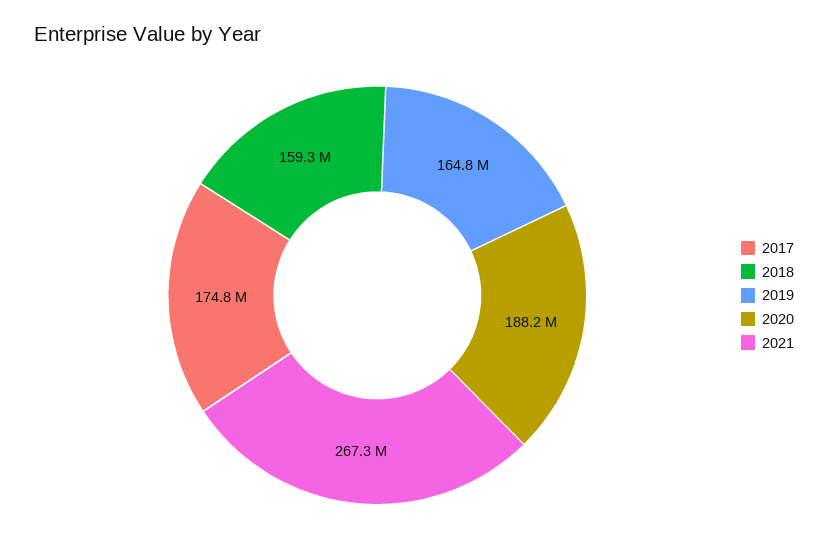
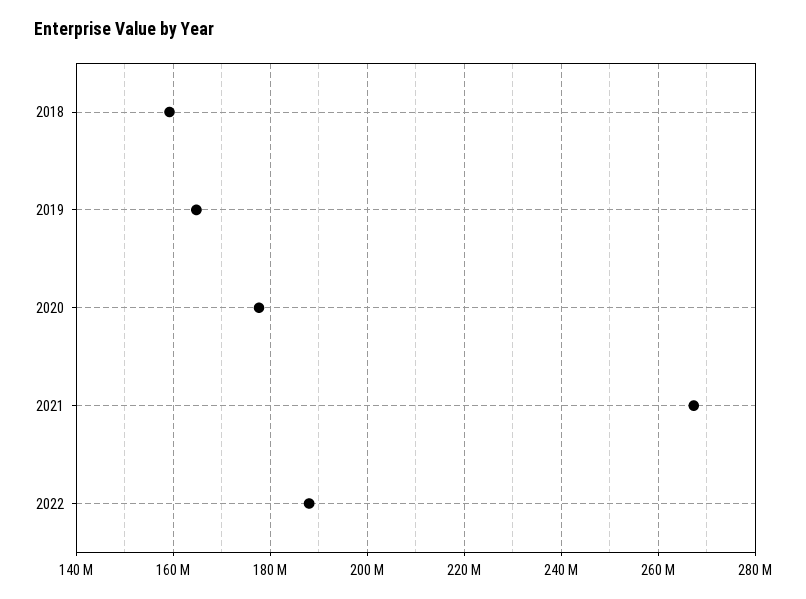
2017: 174800000 -> none
2020: 188200000 -> 178000000
2022: none -> 188000000

